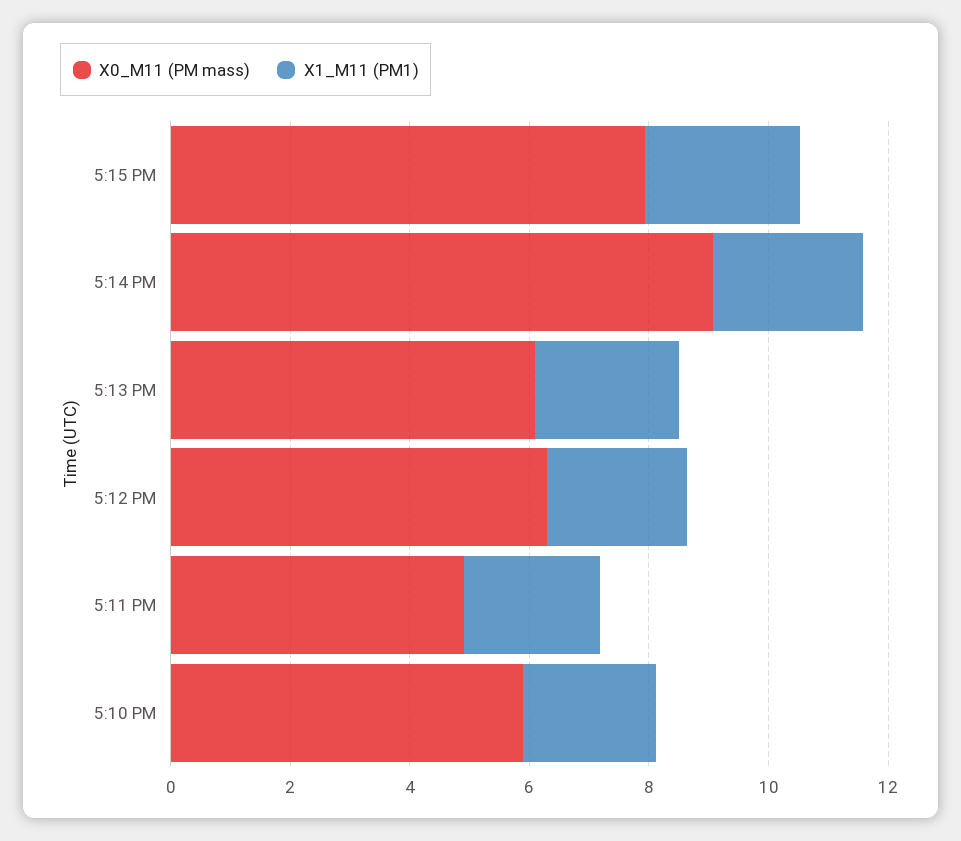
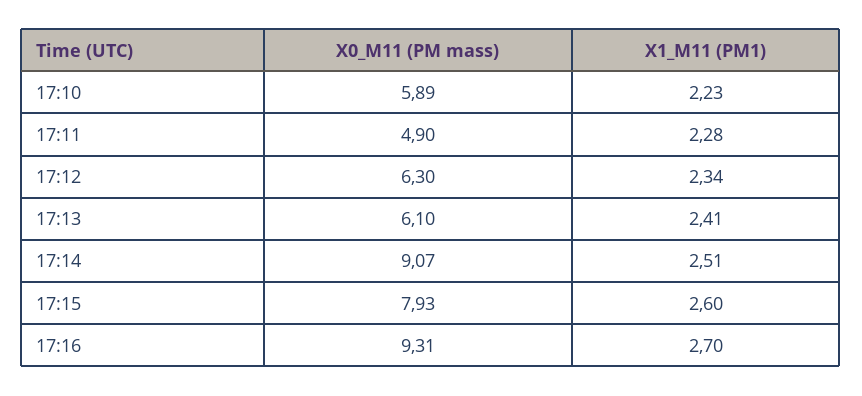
X0_M11 (PM mass), 17:16: none -> 9.31
X1_M11 (PM1), 17:16: none -> 2.7

